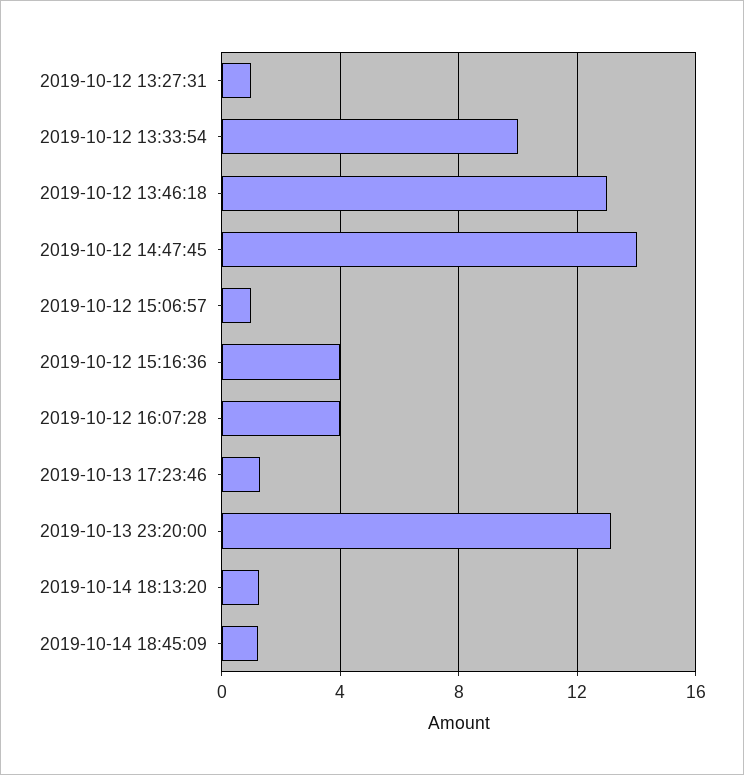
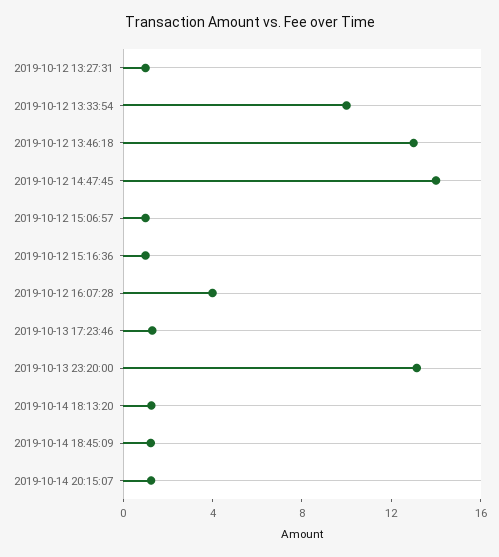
2019-10-12 15:16:36: 4 -> 1
2019-10-14 20:15:07: none -> 1

